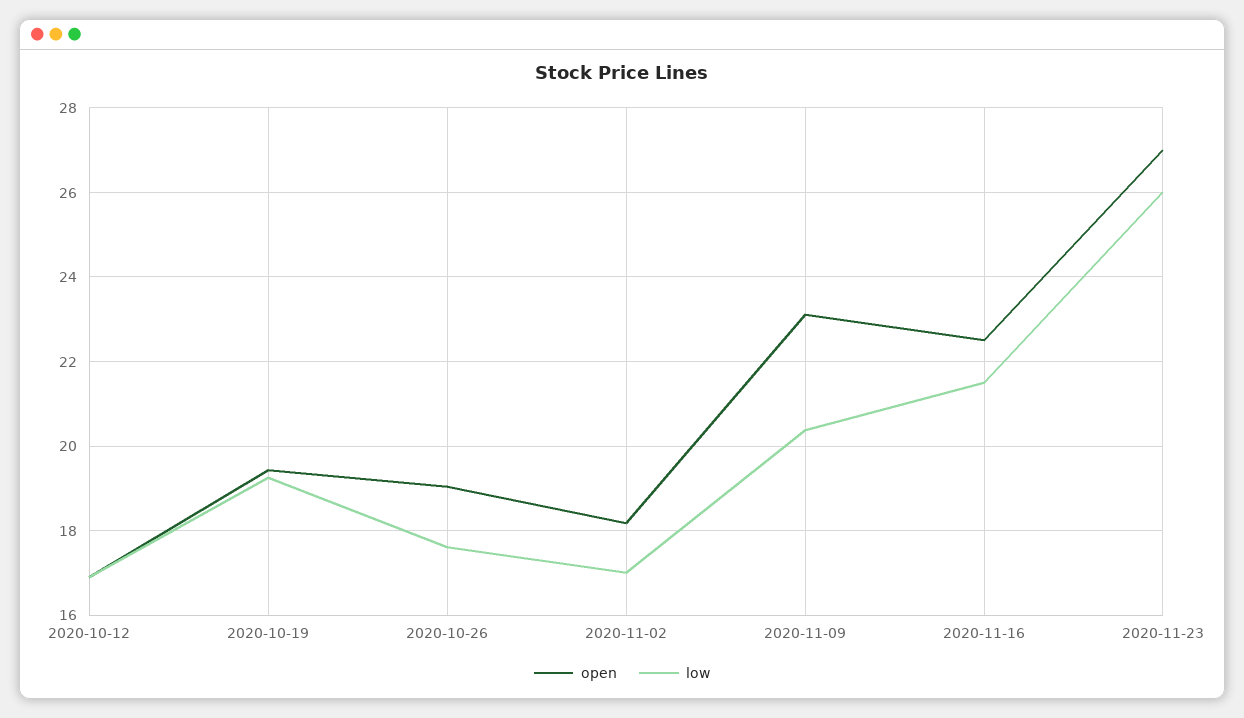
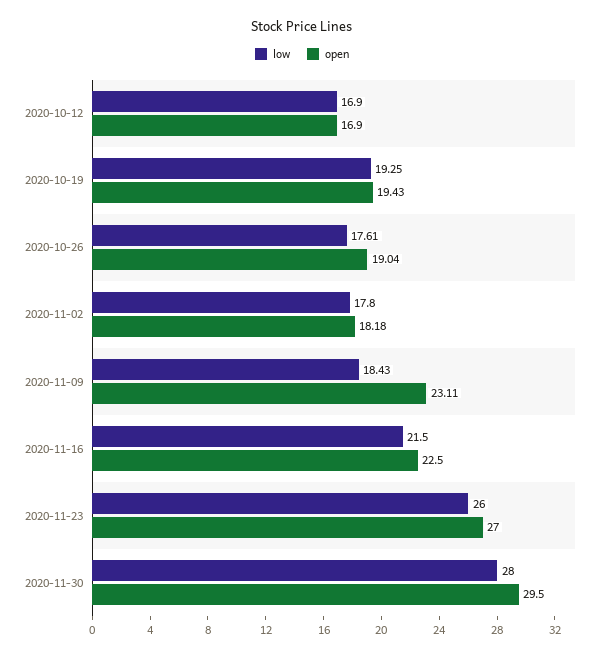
low, 2020-11-02: 17 -> 17.8
low, 2020-11-09: 20.4 -> 18.43
low, 2020-11-30: none -> 28
open, 2020-11-30: none -> 29.5

